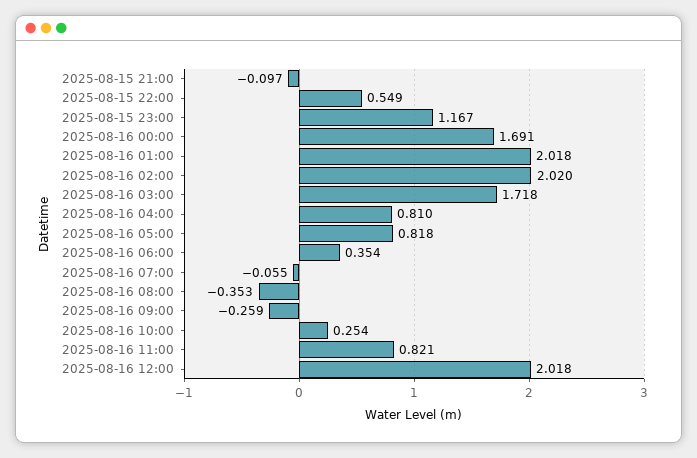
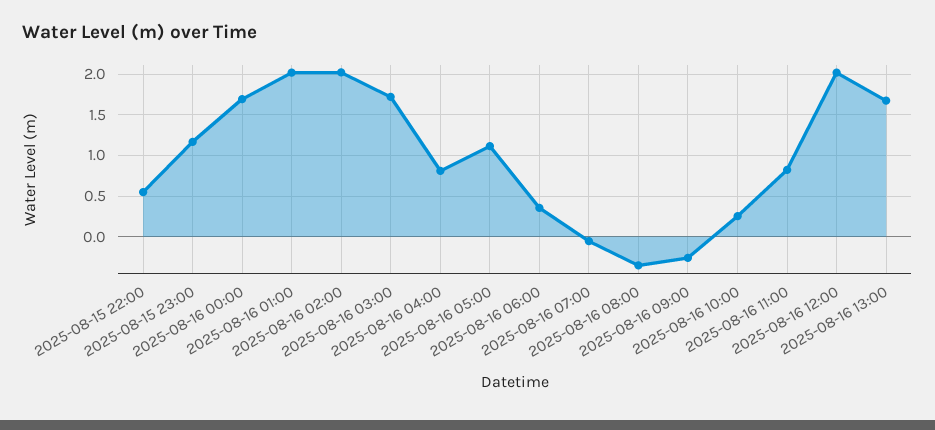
2025-08-15 21:00: -0.097 -> none
2025-08-16 05:00: 0.818 -> 1.1
2025-08-16 13:00: none -> 1.7

